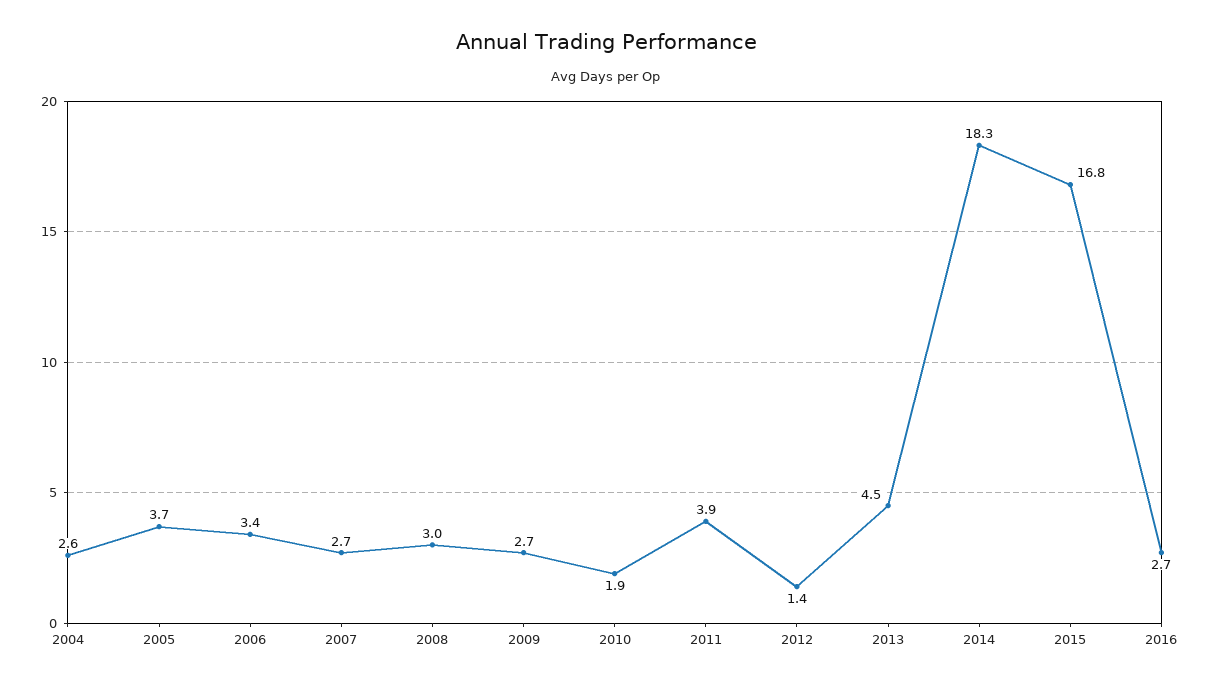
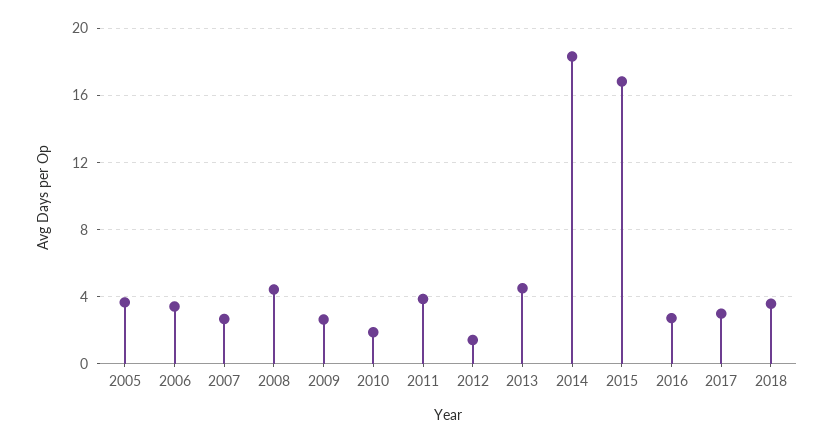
2004: 2.6 -> none
2008: 3 -> 4.5
2017: none -> 3
2018: none -> 3.5

